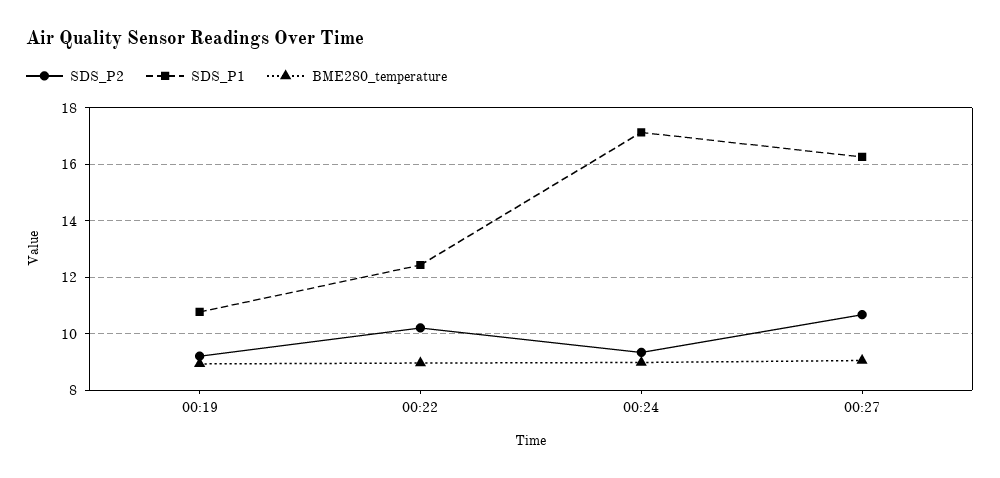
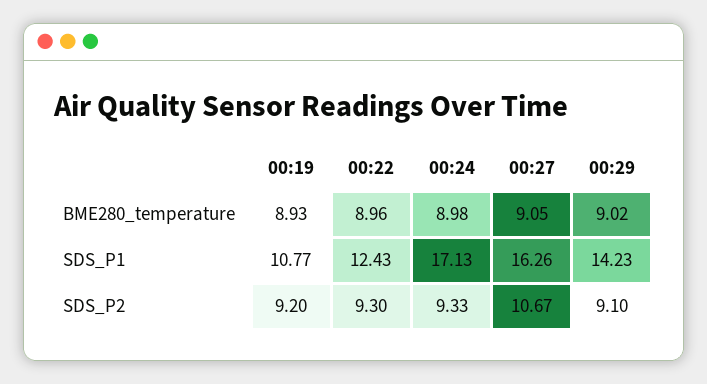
SDS_P2, 00:22: 10.25 -> 9.3
BME280_temperature, 00:29: none -> 9.02
SDS_P1, 00:29: none -> 14.23
SDS_P2, 00:29: none -> 9.1

